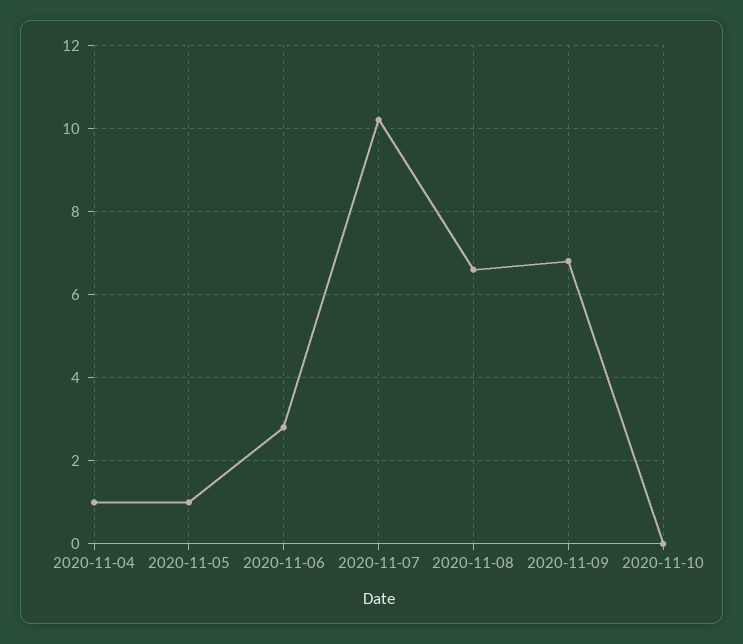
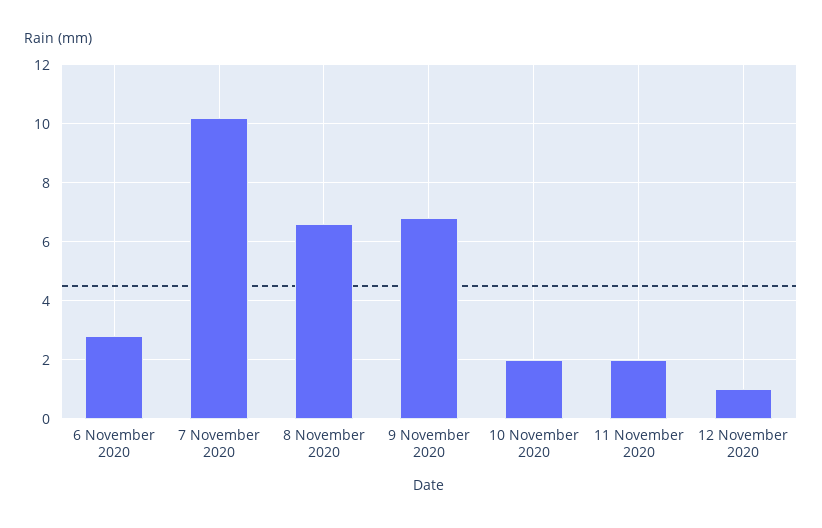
2020-11-04: 1 -> none
2020-11-05: 1 -> none
2020-11-10: 0 -> 2
11 November 2020: none -> 2
12 November 2020: none -> 1

